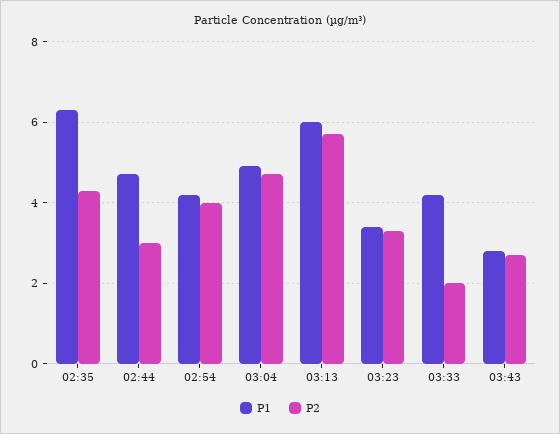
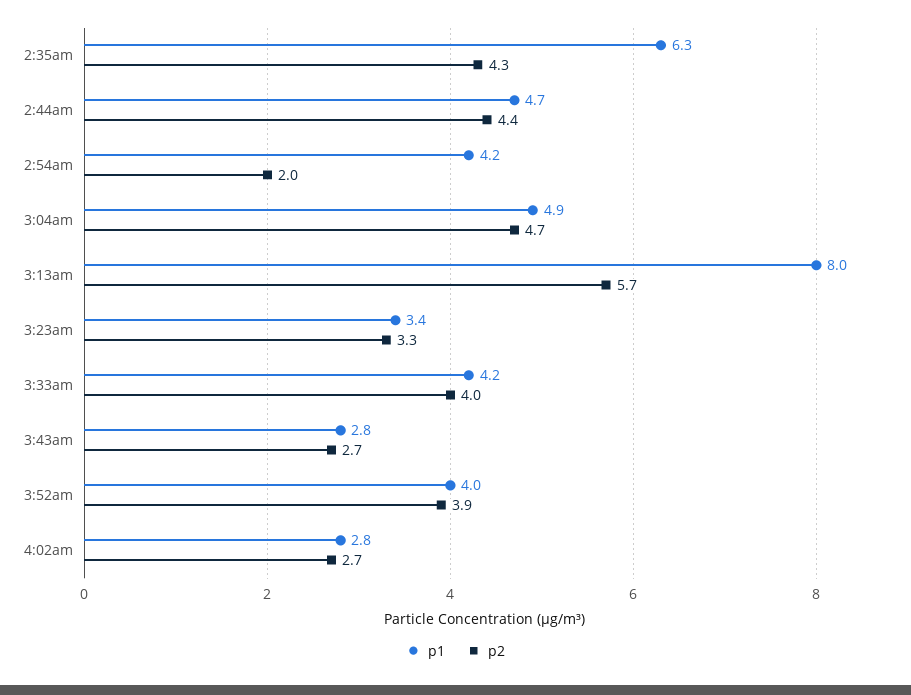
P2, 02:44: 3 -> 4.4
P2, 02:54: 4 -> 2
P1, 03:13: 6 -> 8
P2, 03:33: 2 -> 4
P1, 3:52am: none -> 4
P2, 3:52am: none -> 3.9
P1, 4:02am: none -> 2.8
P2, 4:02am: none -> 2.7

